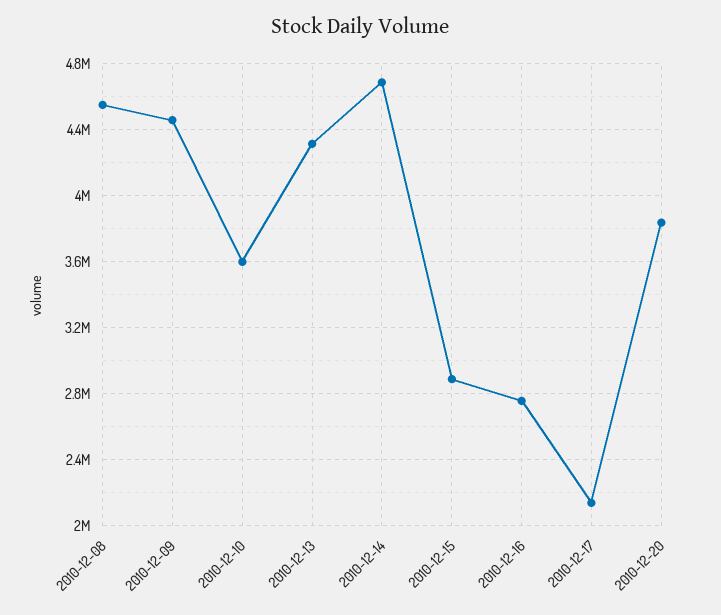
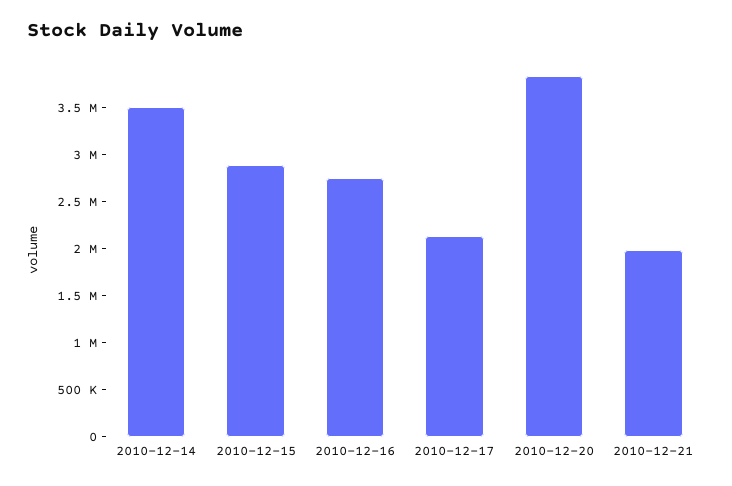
2010-12-08: 4550000 -> none
2010-12-09: 4450000 -> none
2010-12-10: 3600000 -> none
2010-12-13: 4300000 -> none
2010-12-14: 4700000 -> 3500000
2010-12-21: none -> 2000000

